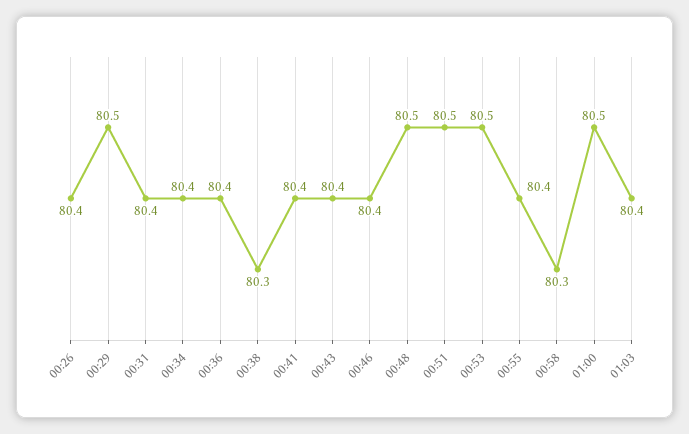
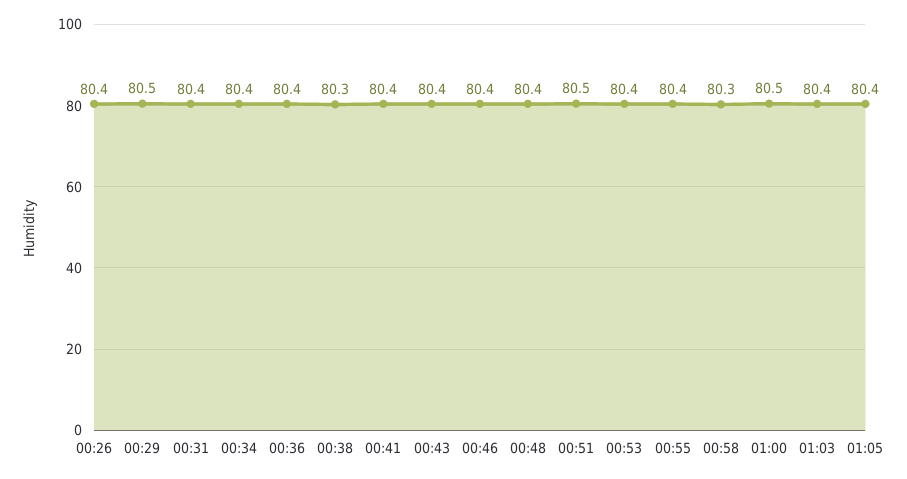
00:48: 80.5 -> 80.4
00:53: 80.5 -> 80.4
01:05: none -> 80.4

